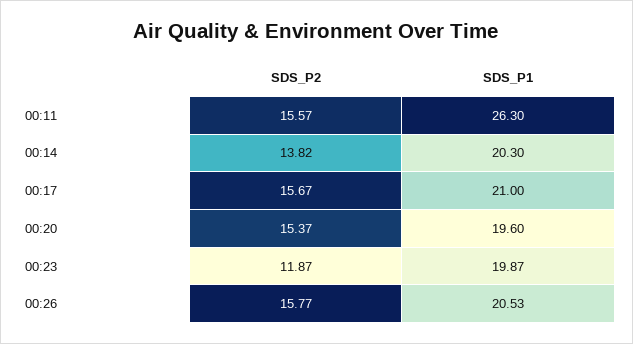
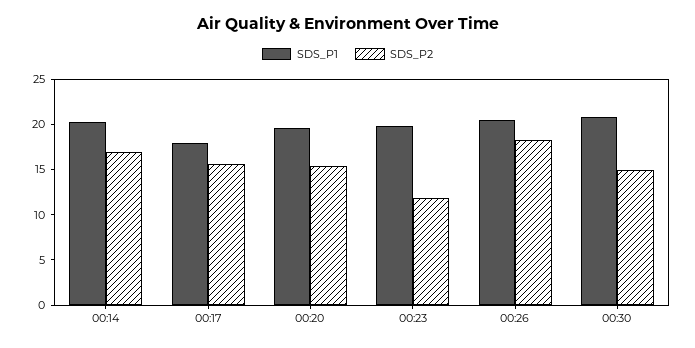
SDS_P2, 00:11: 15.57 -> none
SDS_P1, 00:11: 26.3 -> none
SDS_P2, 00:14: 13.82 -> 17
SDS_P1, 00:17: 21 -> 18
SDS_P2, 00:26: 15.77 -> 18
SDS_P1, 00:30: none -> 21
SDS_P2, 00:30: none -> 15

